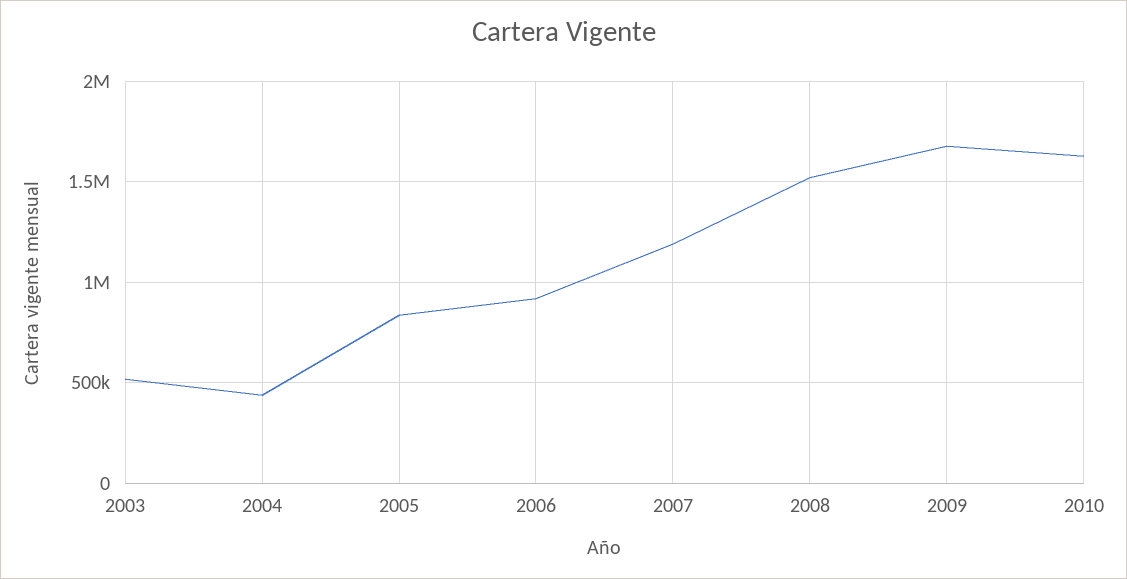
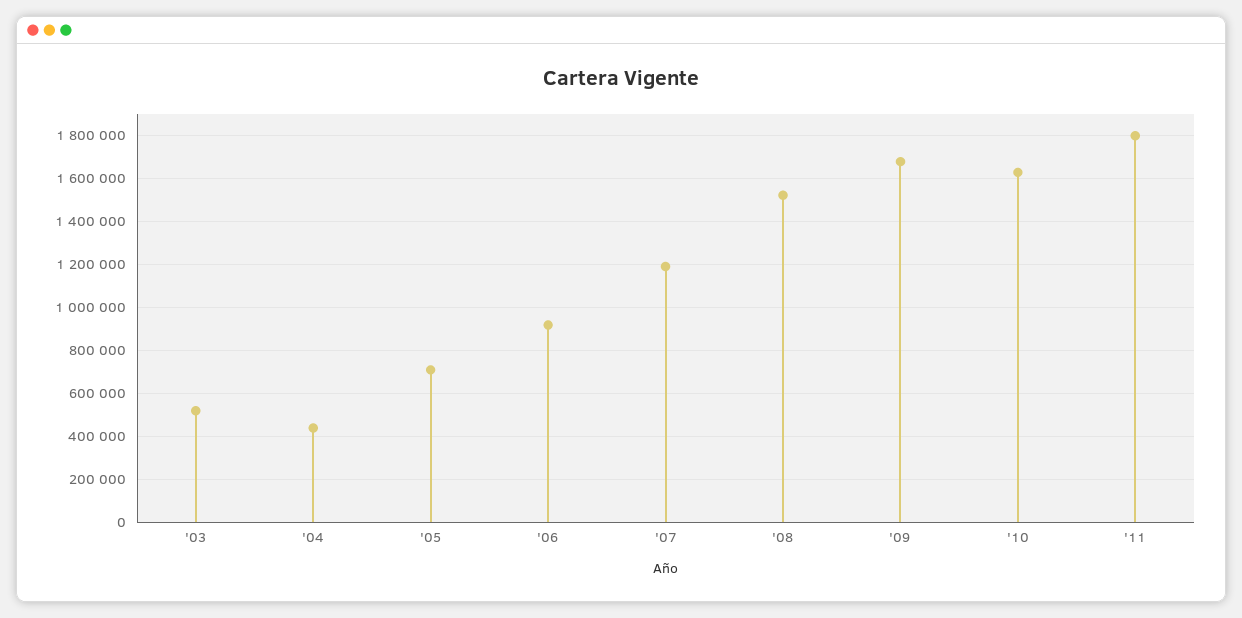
2005: 850000 -> 700000
'11: none -> 1800000

